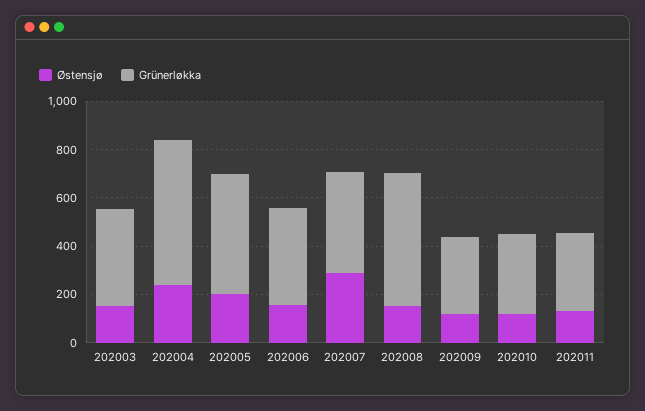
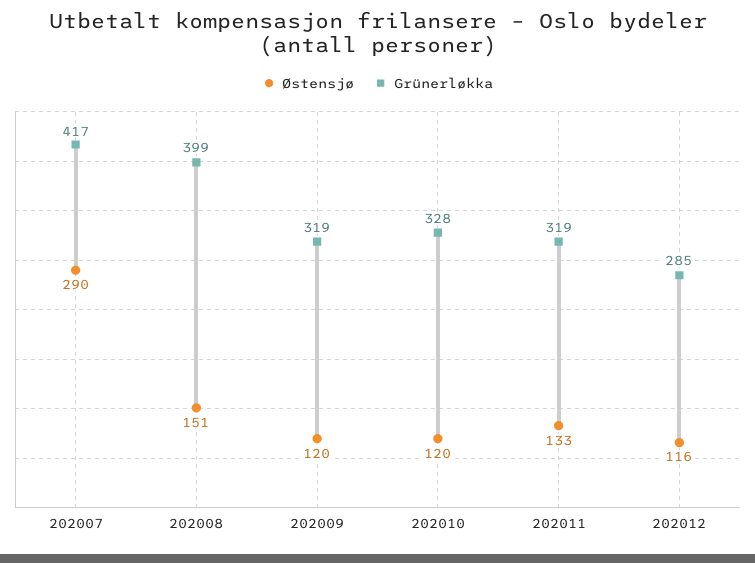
Østensjø, 202003: 150 -> none
Grünerløkka, 202003: 400 -> none
Østensjø, 202004: 250 -> none
Grünerløkka, 202004: 600 -> none
Østensjø, 202005: 200 -> none
Grünerløkka, 202005: 500 -> none
Østensjø, 202006: 150 -> none
Grünerløkka, 202006: 400 -> none
Grünerløkka, 202008: 550 -> 399
Østensjø, 202012: none -> 116
Grünerløkka, 202012: none -> 285

